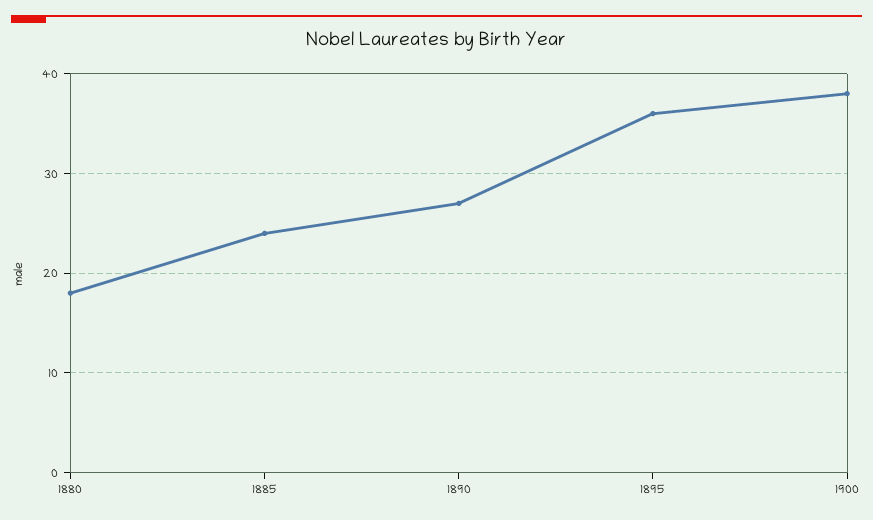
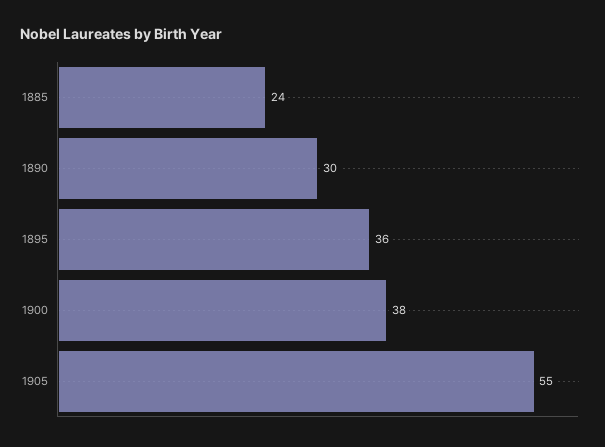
1880: 18 -> none
1890: 27 -> 30
1905: none -> 55

